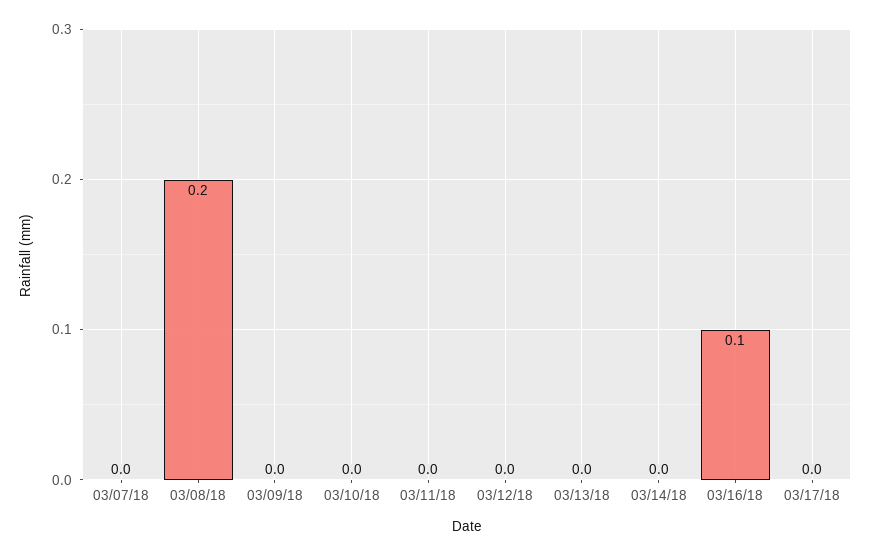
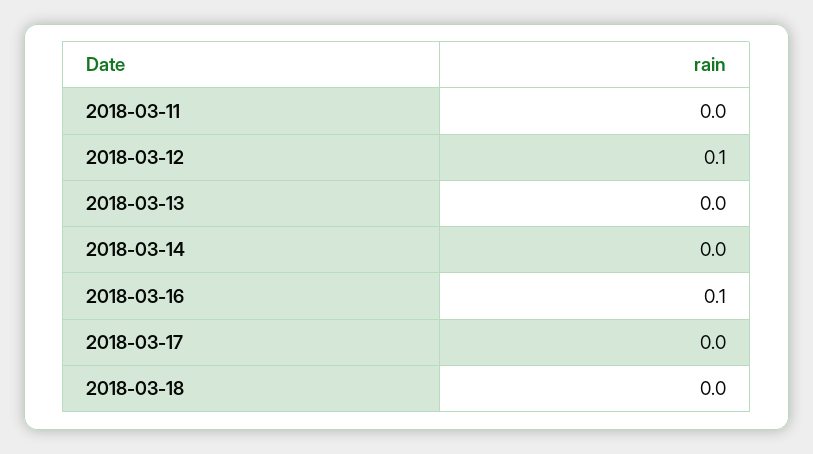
03/07/18: 0 -> none
03/08/18: 0.2 -> none
03/09/18: 0 -> none
03/10/18: 0 -> none
03/12/18: 0 -> 0.1
2018-03-18: none -> 0

